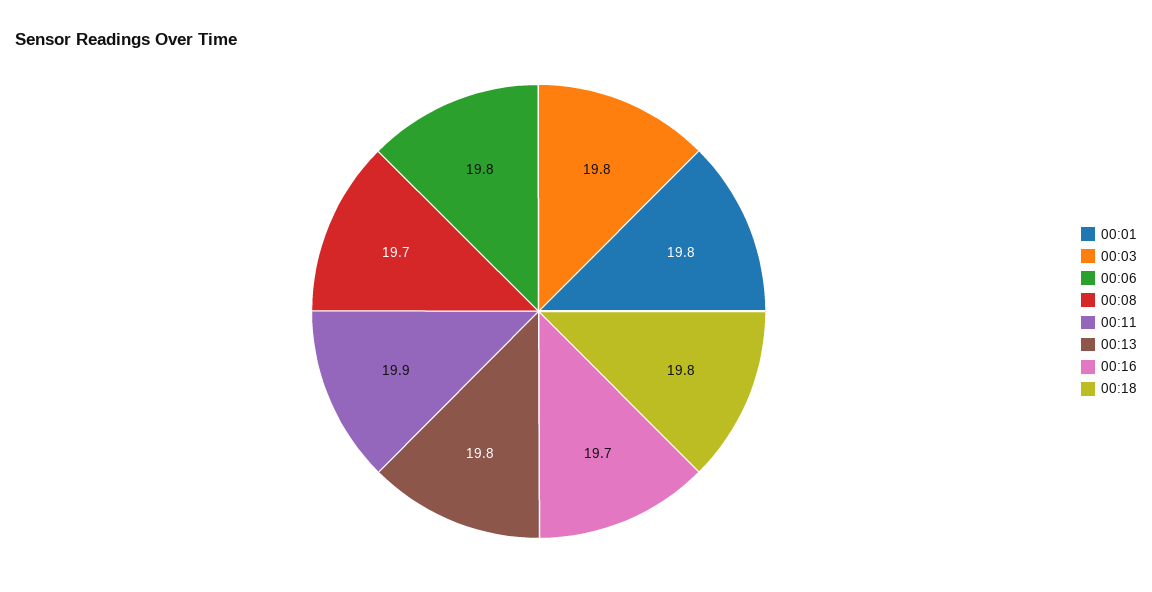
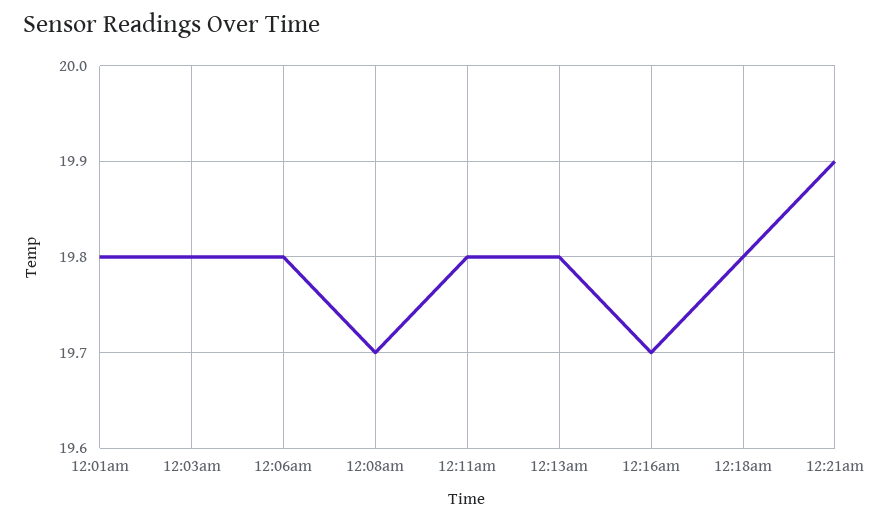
00:11: 19.9 -> 19.8
12:21am: none -> 19.9

